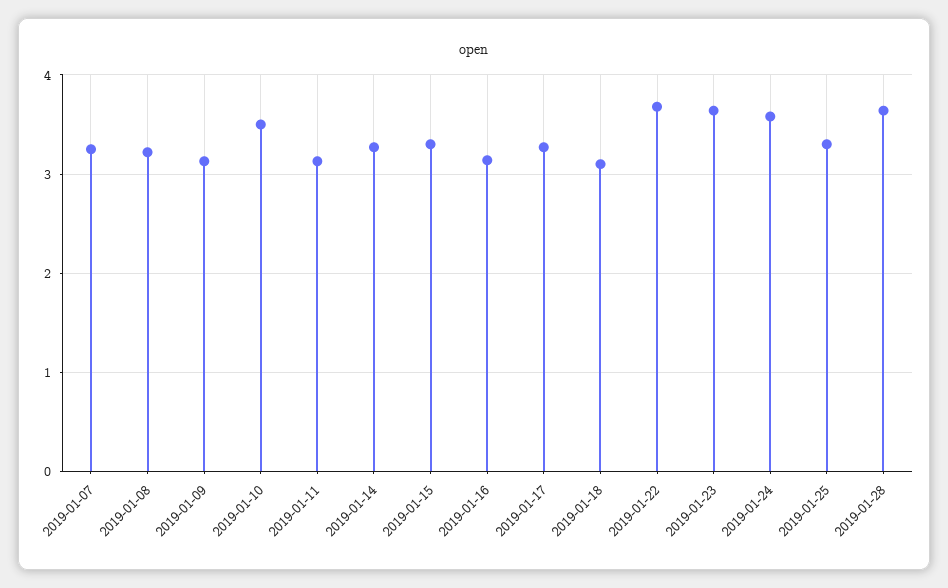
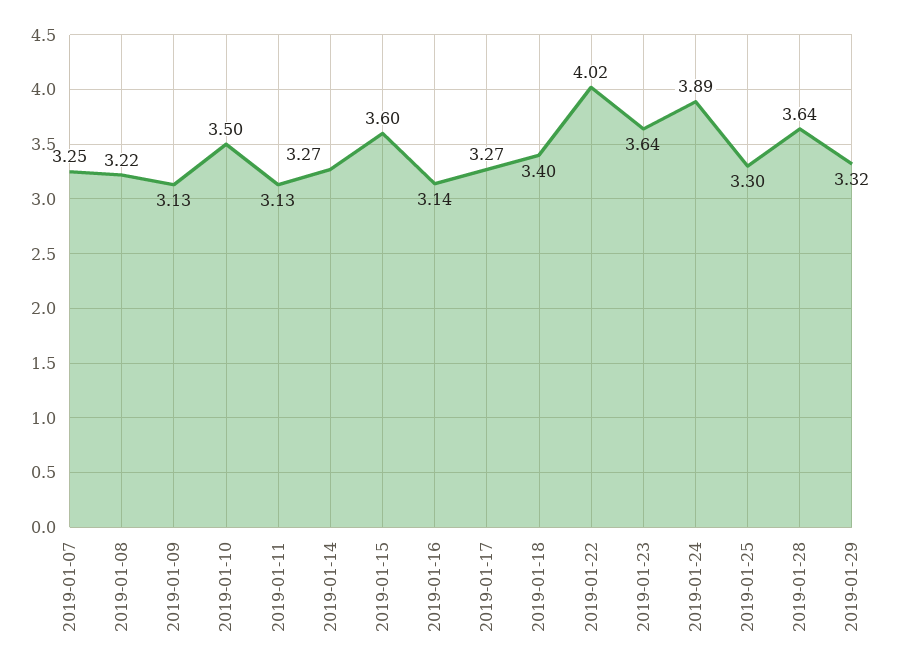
2019-01-15: 3.3 -> 3.6
2019-01-18: 3.1 -> 3.4
2019-01-22: 3.7 -> 4.02
2019-01-24: 3.6 -> 3.89
2019-01-29: none -> 3.32

